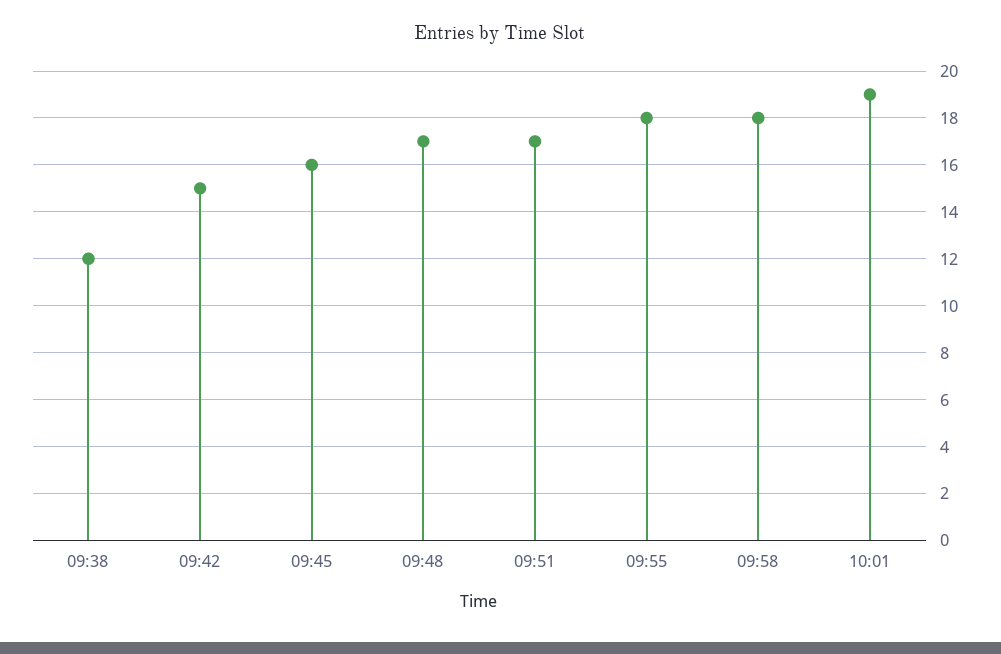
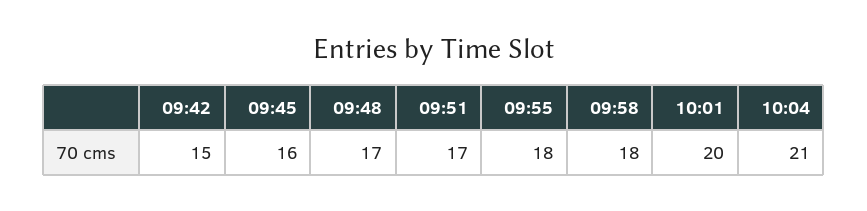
09:38: 12 -> none
10:01: 19 -> 20
10:04: none -> 21

